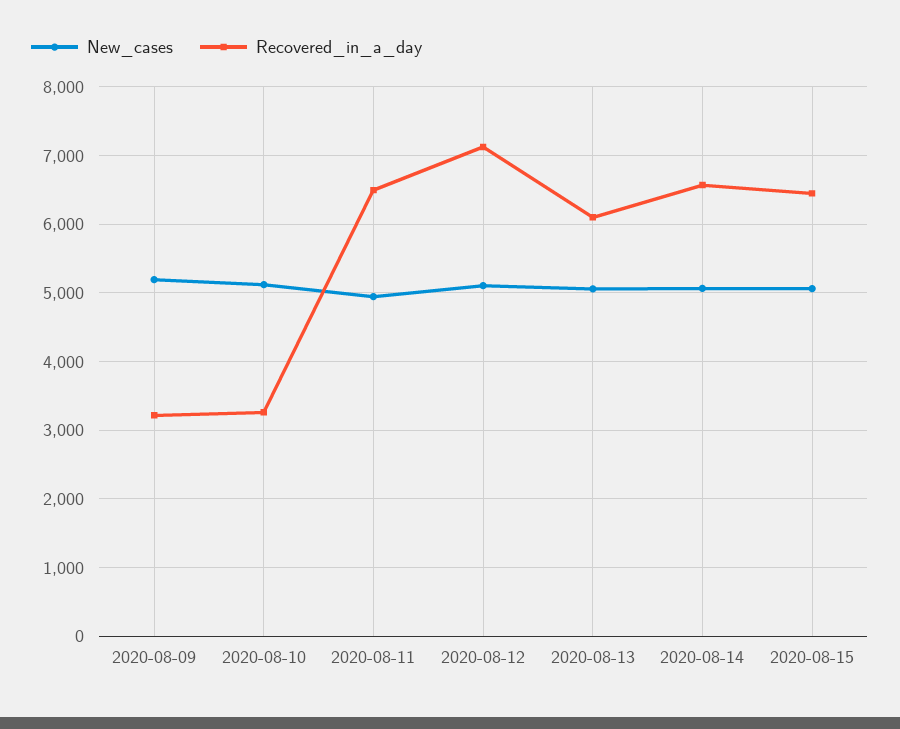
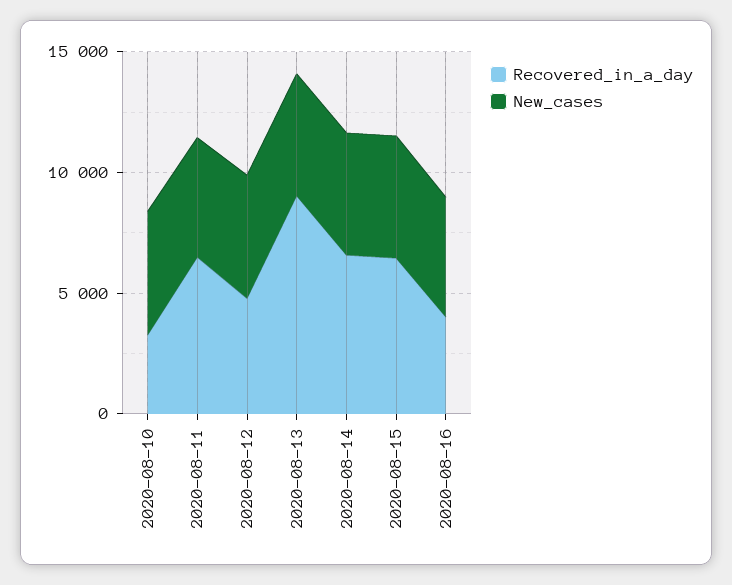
New_cases, 2020-08-09: 5200 -> none
Recovered_in_a_day, 2020-08-09: 3200 -> none
Recovered_in_a_day, 2020-08-12: 7100 -> 5000
Recovered_in_a_day, 2020-08-13: 6100 -> 9000
Recovered_in_a_day, 2020-08-16: none -> 4000
New_cases, 2020-08-16: none -> 5000

